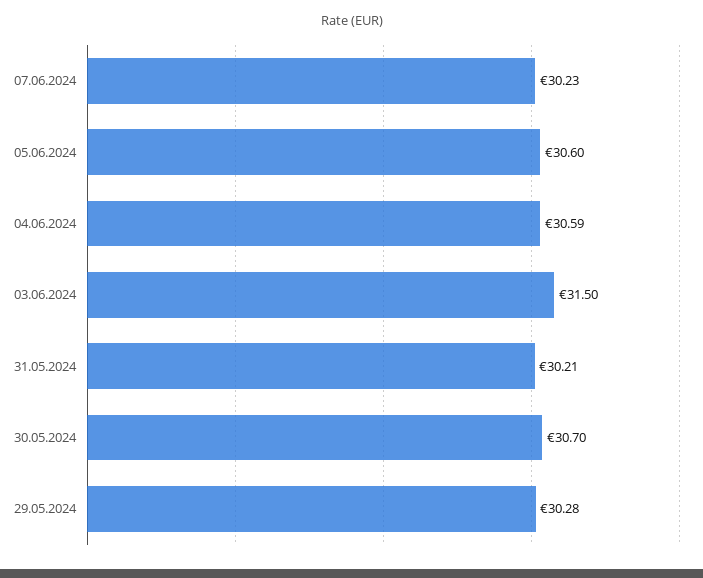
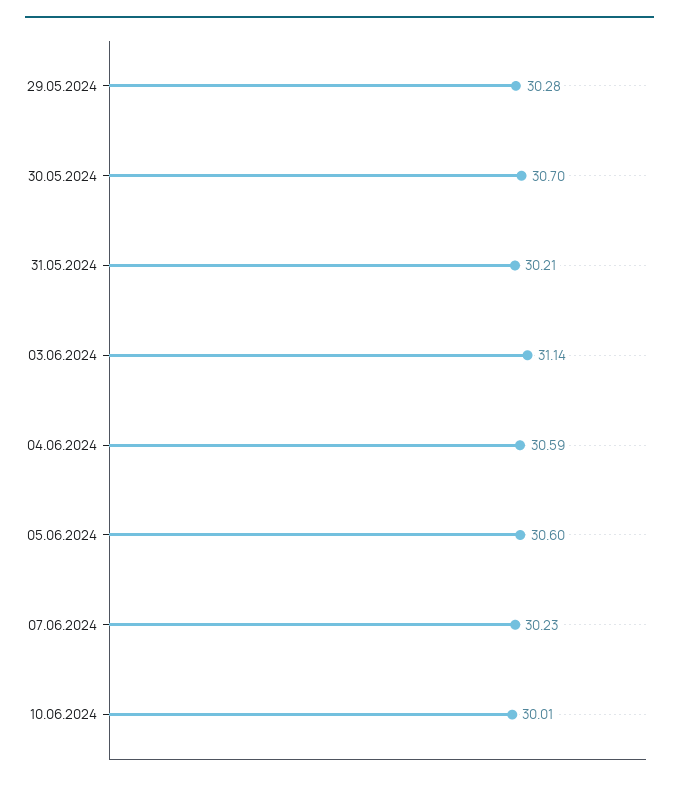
03.06.2024: 31.5 -> 31.14
10.06.2024: none -> 30.01

